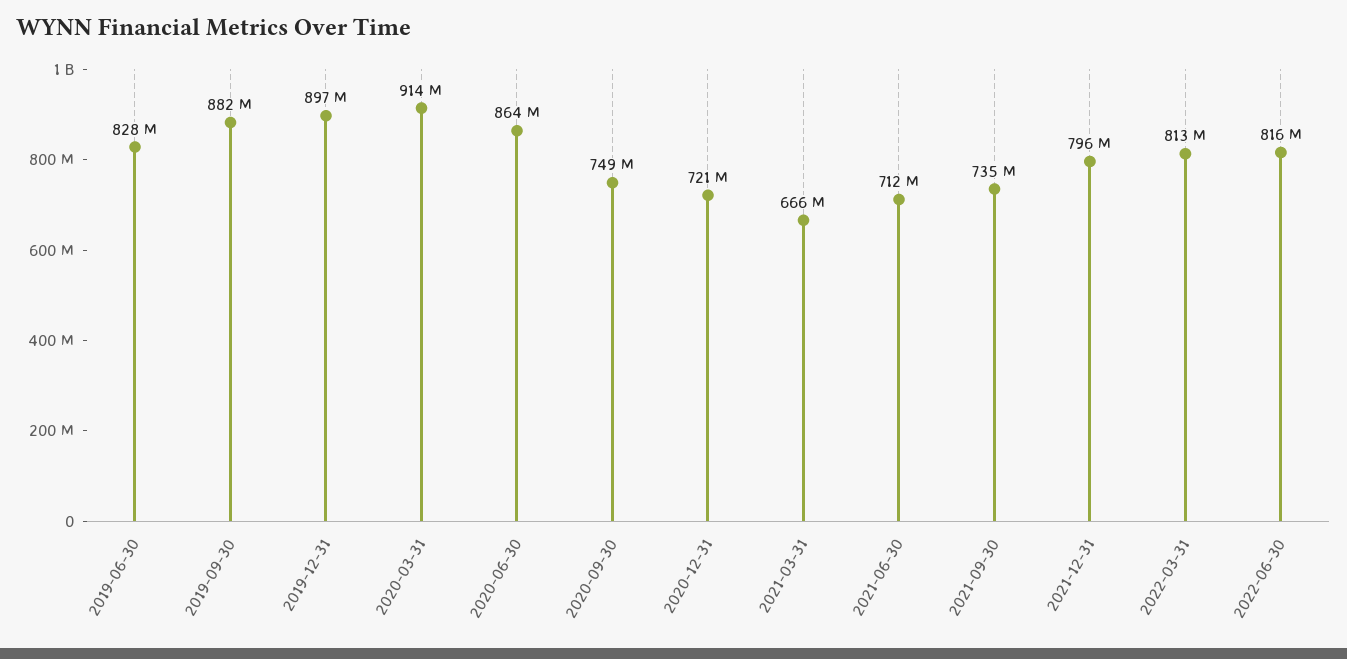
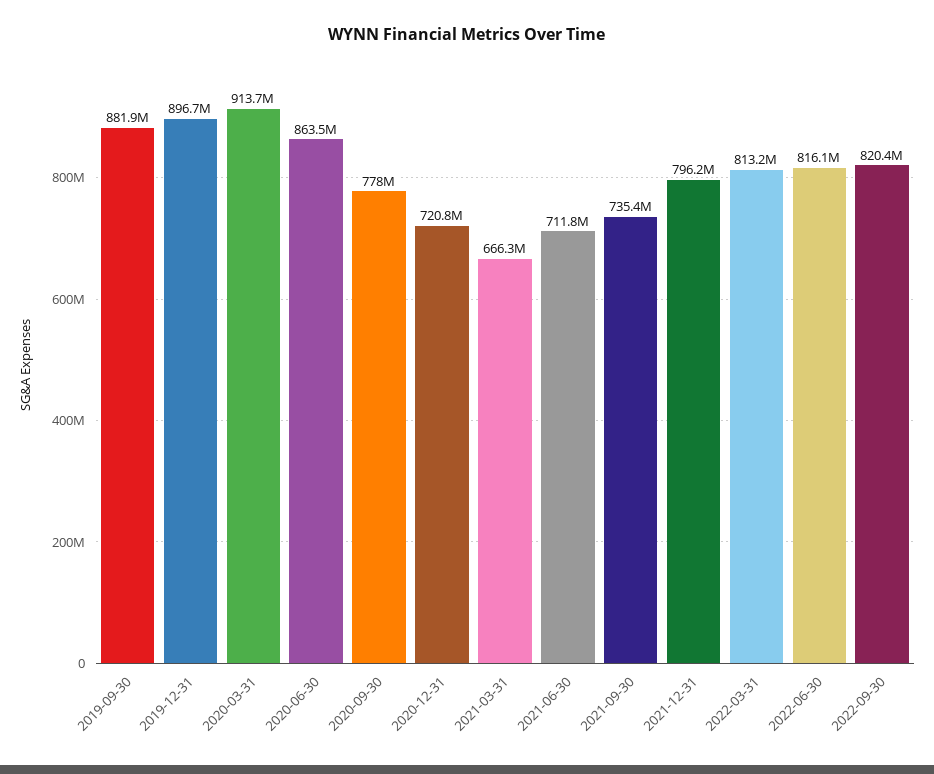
2019-06-30: 828000000 -> none
2020-09-30: 749000000 -> 778000000
2022-09-30: none -> 820400000

